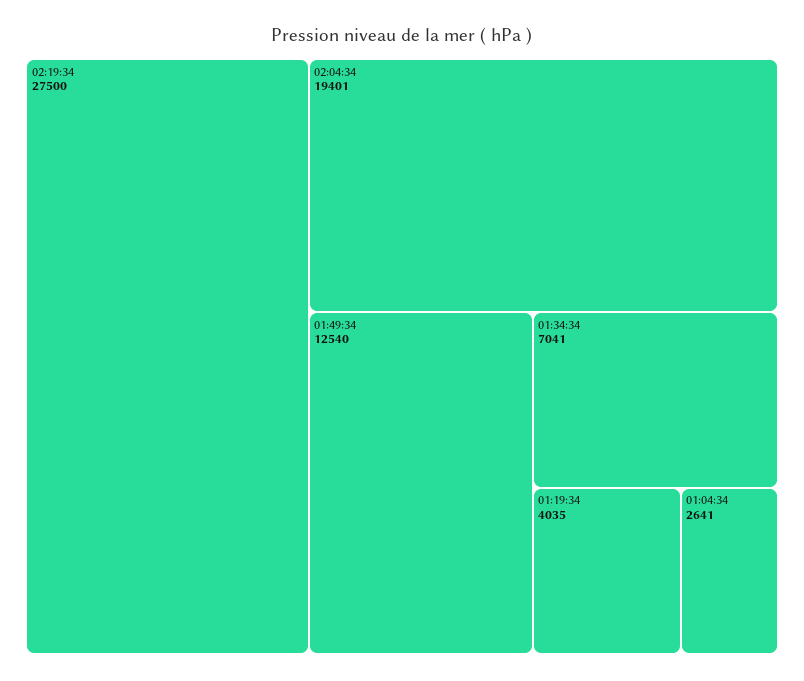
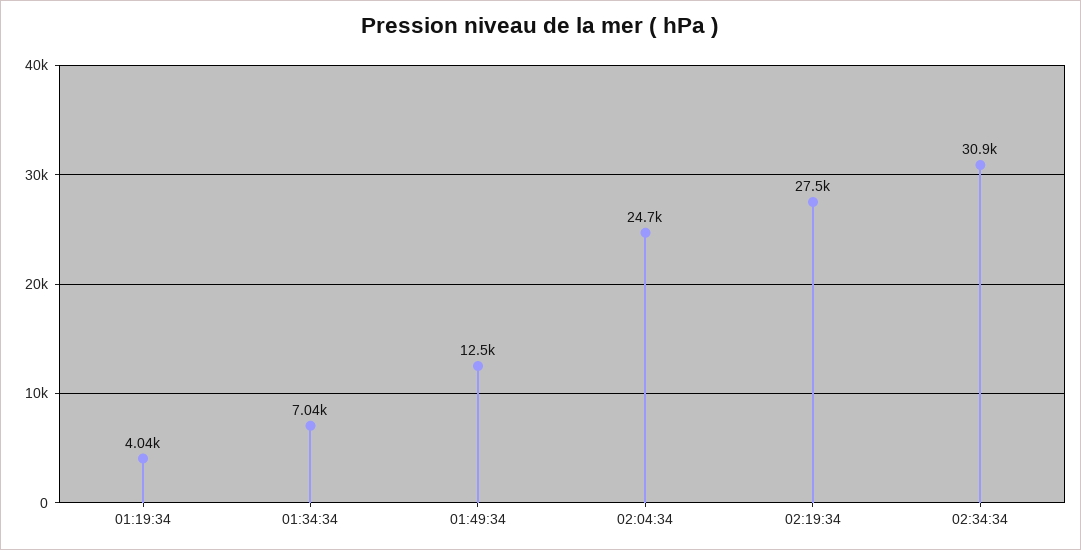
02:04:34: 19401 -> 24700
01:04:34: 2641 -> none
02:34:34: none -> 30900

